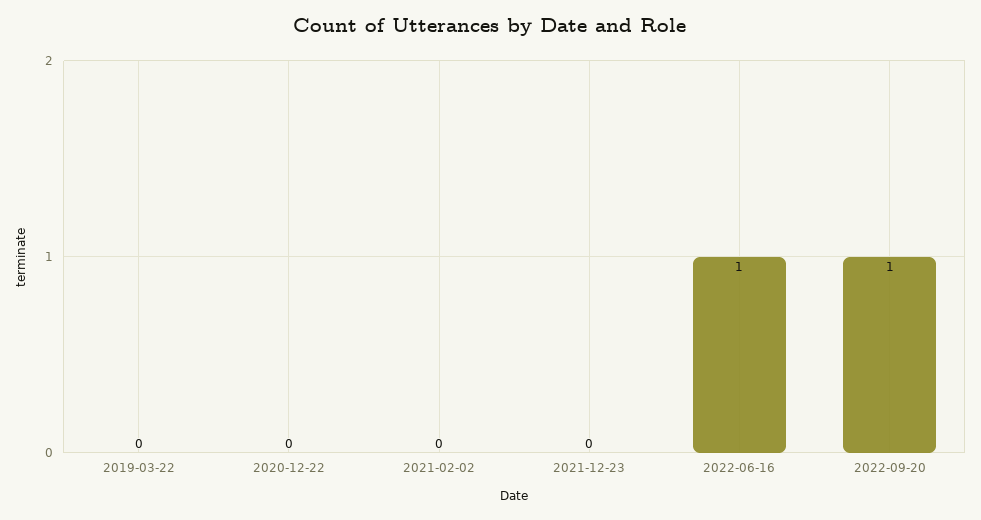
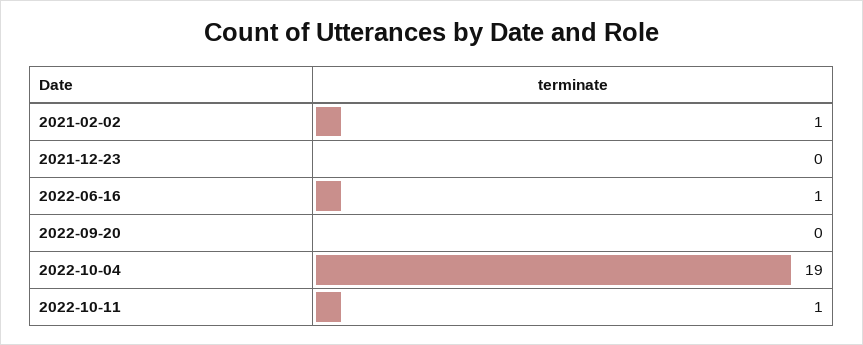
2019-03-22: 0 -> none
2020-12-22: 0 -> none
2021-02-02: 0 -> 1
2022-09-20: 1 -> 0
2022-10-04: none -> 19
2022-10-11: none -> 1

